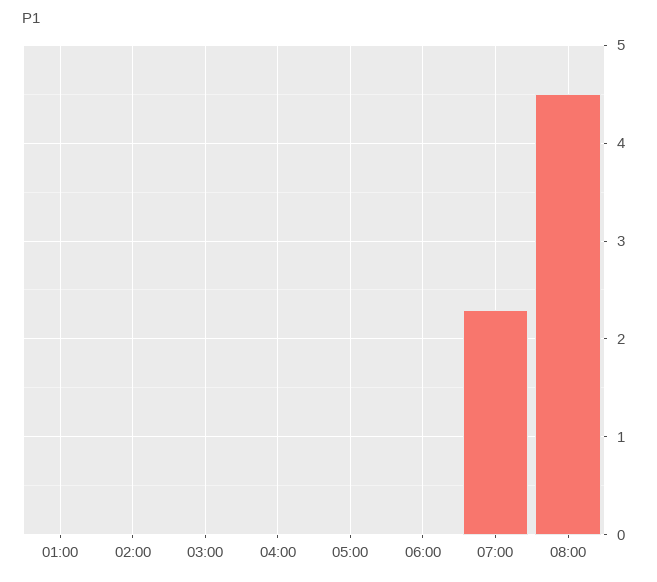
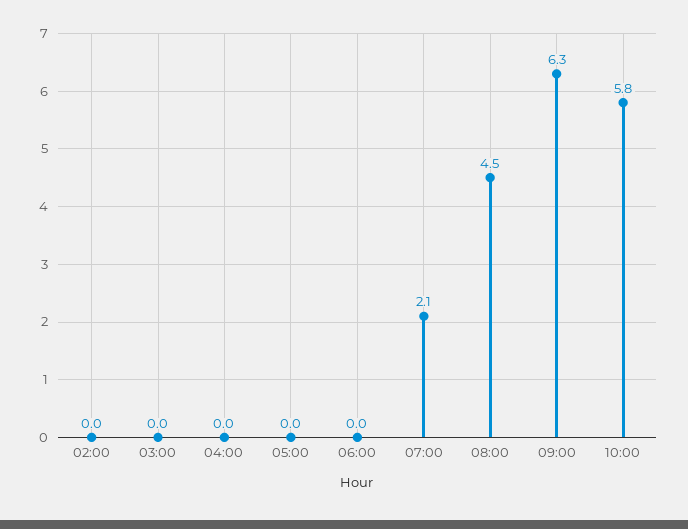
01:00: 0 -> none
07:00: 2.3 -> 2.1
09:00: none -> 6.3
10:00: none -> 5.8

